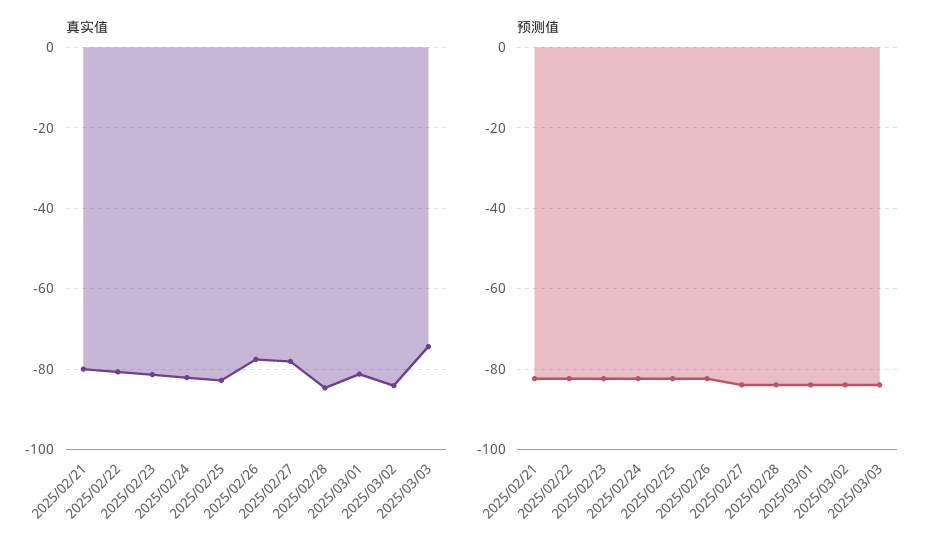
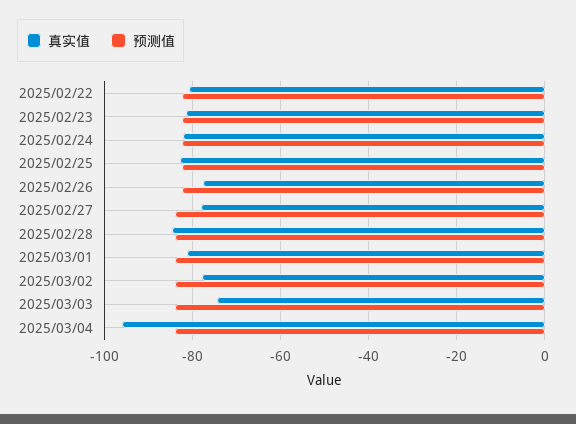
真实值, 2025/02/21: -80 -> none
真实值, 2025/03/02: -84 -> -78
预测值, 2025/02/21: -82 -> none
真实值, 2025/03/04: none -> -96
预测值, 2025/03/04: none -> -84

